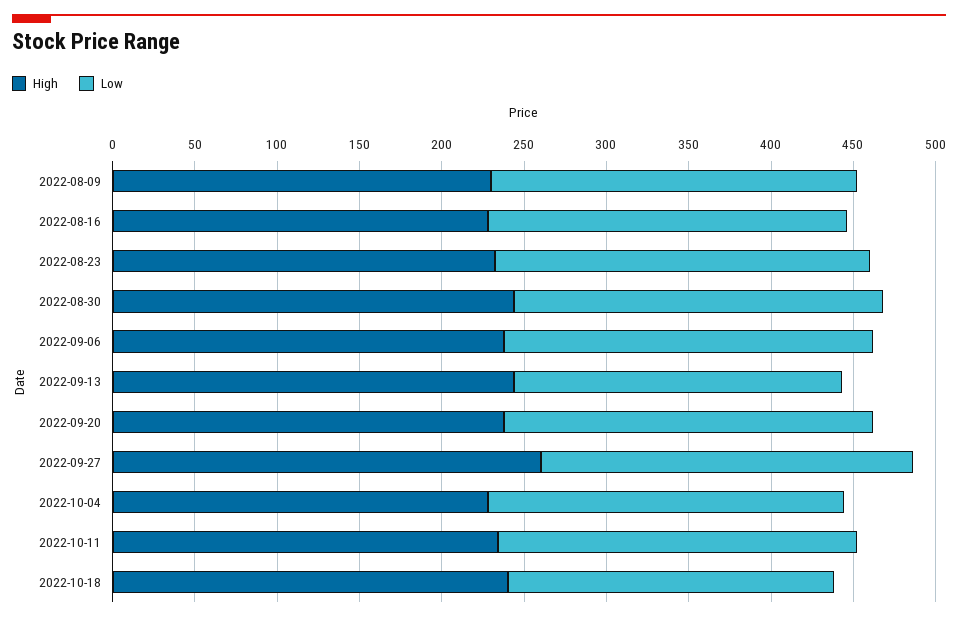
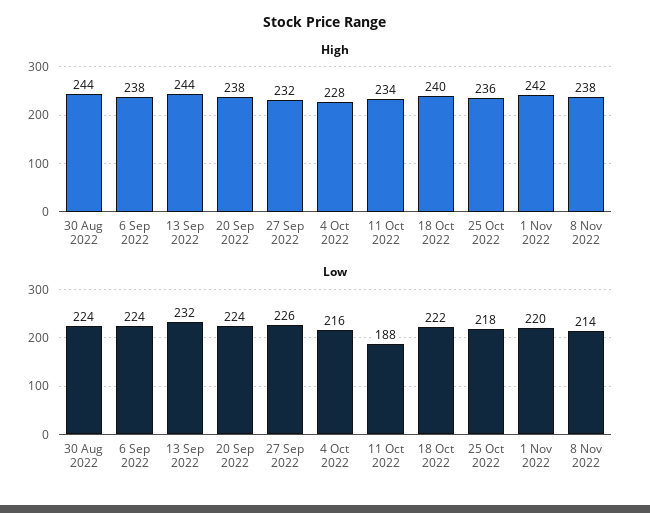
High, 2022-08-09: 230 -> none
Low, 2022-08-09: 220 -> none
High, 2022-08-16: 230 -> none
Low, 2022-08-16: 220 -> none
High, 2022-08-23: 230 -> none
Low, 2022-08-23: 230 -> none
Low, 2022-09-13: 200 -> 232
High, 2022-09-27: 260 -> 232
Low, 2022-10-11: 220 -> 188
Low, 2022-10-18: 200 -> 222
High, 25 Oct 2022: none -> 236
High, 1 Nov 2022: none -> 242
High, 8 Nov 2022: none -> 238
Low, 25 Oct 2022: none -> 218
Low, 1 Nov 2022: none -> 220
Low, 8 Nov 2022: none -> 214

